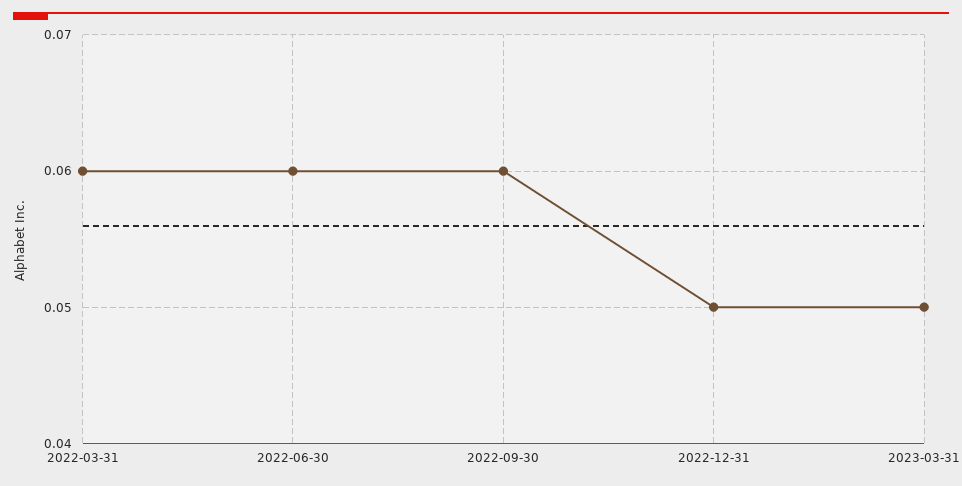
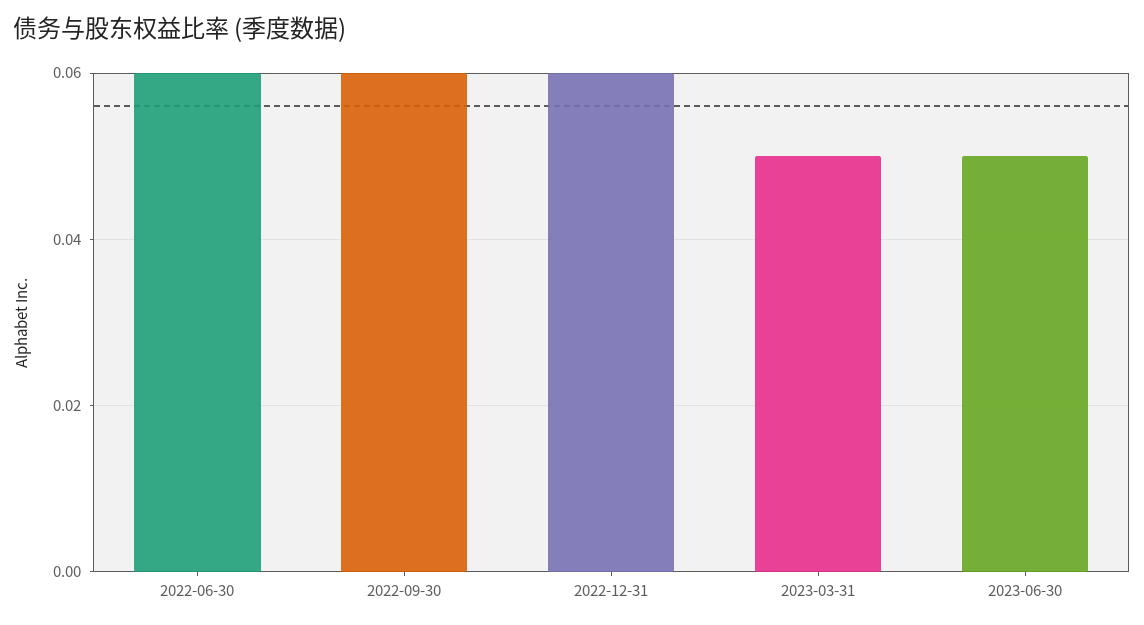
2022-03-31: 0.06 -> none
2022-12-31: 0.05 -> 0.06
2023-06-30: none -> 0.05

